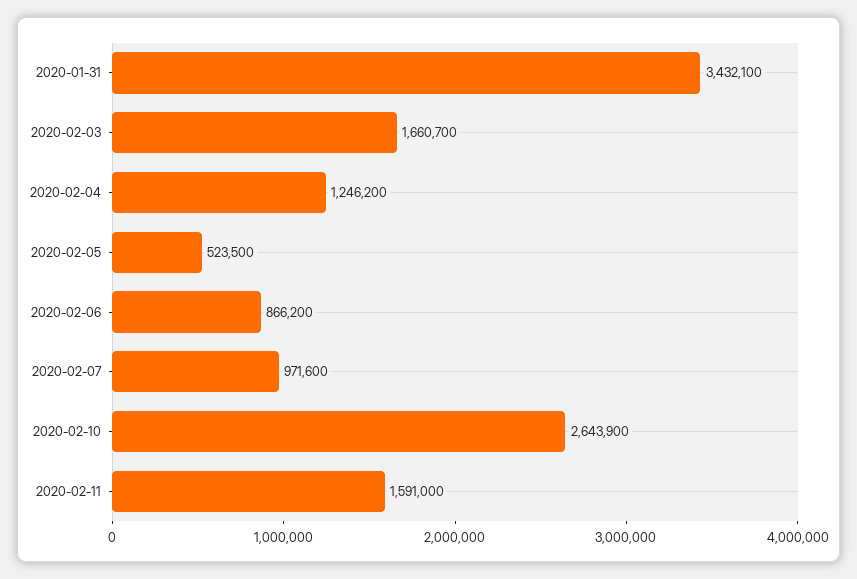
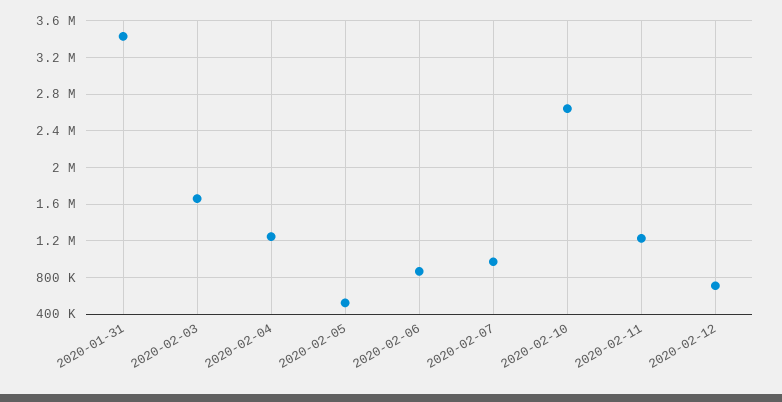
2020-02-11: 1591000 -> 1200000
2020-02-12: none -> 700000

